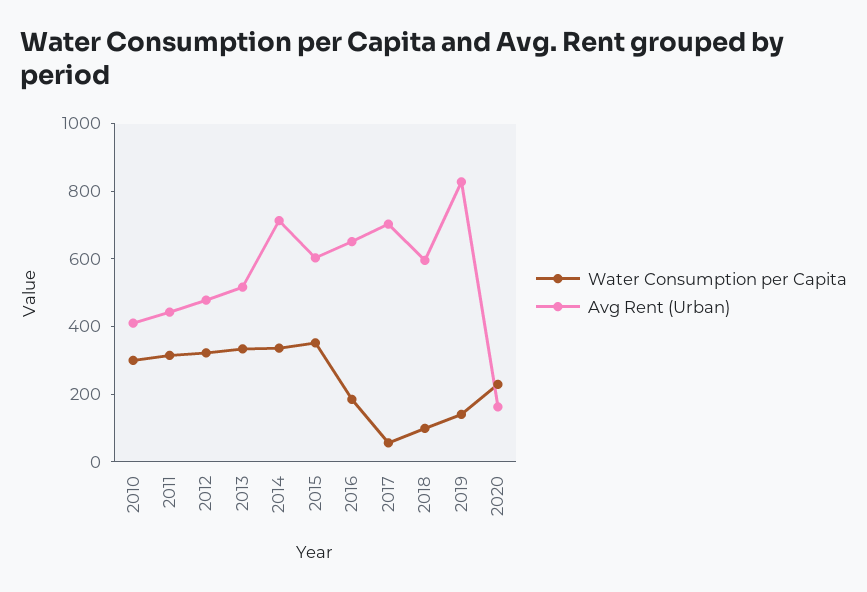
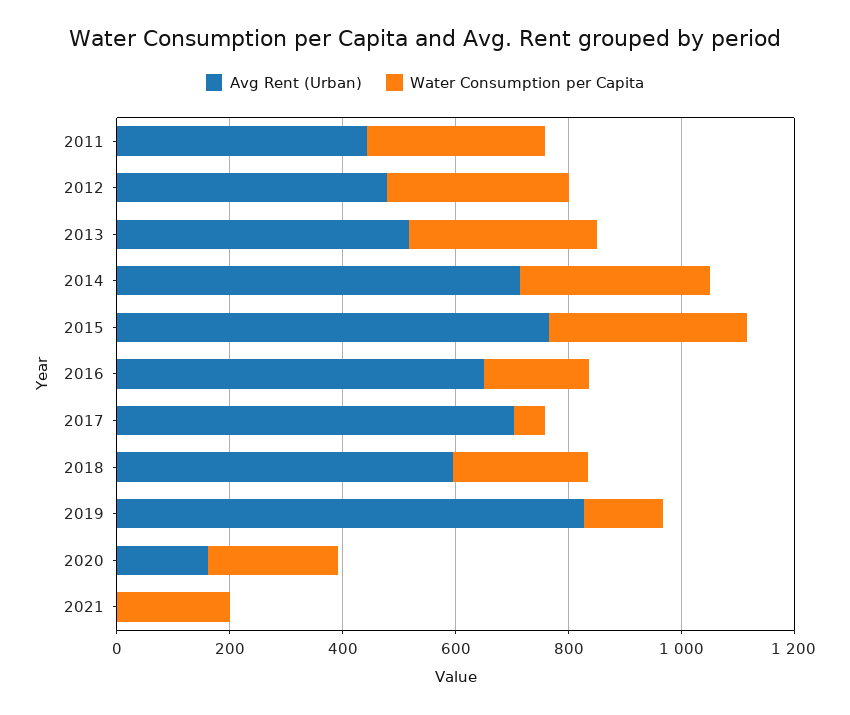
Water Consumption per Capita, 2010: 300 -> none
Avg Rent (Urban), 2010: 400 -> none
Avg Rent (Urban), 2015: 600 -> 750
Water Consumption per Capita, 2018: 100 -> 250
Avg Rent (Urban), 2021: none -> 0
Water Consumption per Capita, 2021: none -> 200

